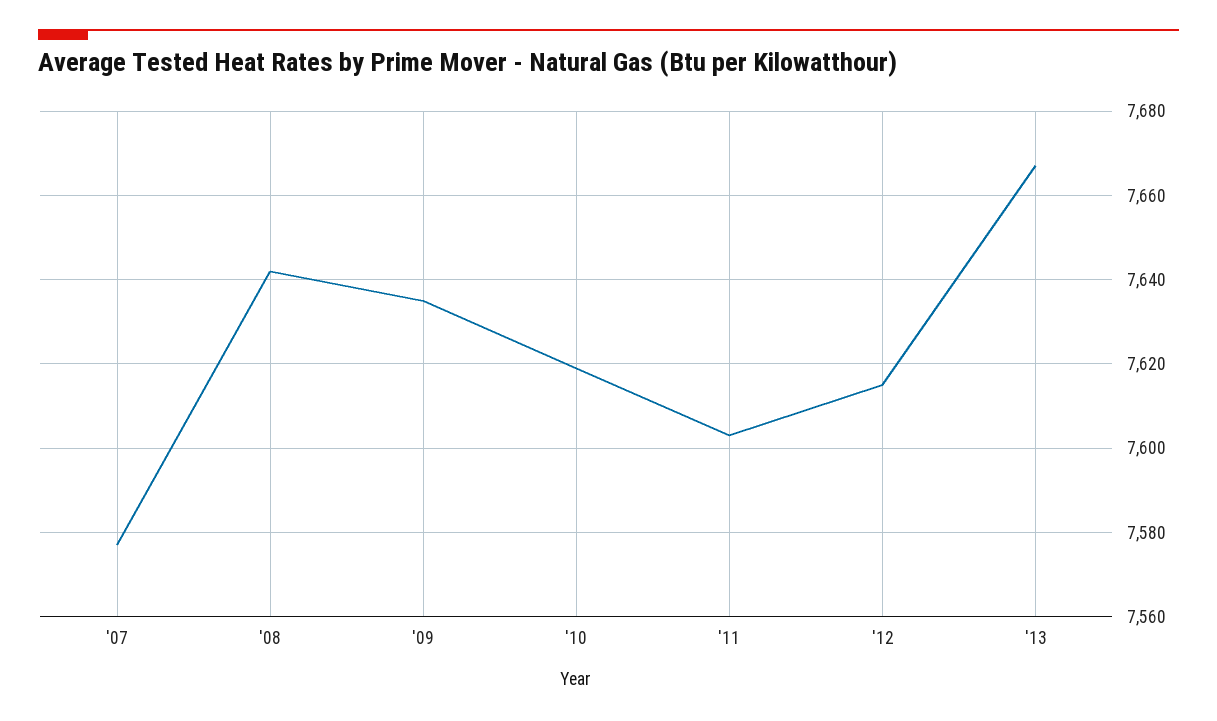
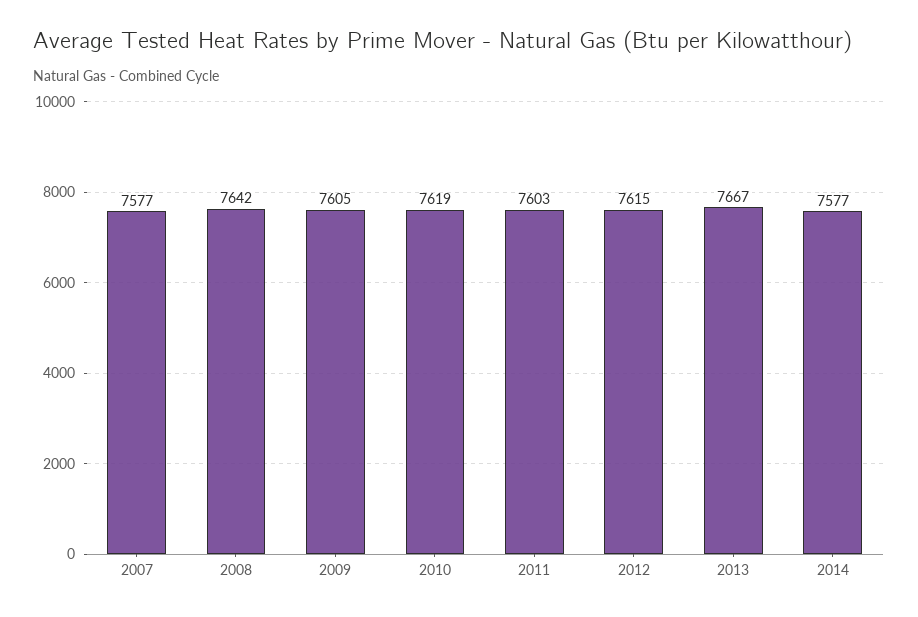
'09: 7635 -> 7605
2014: none -> 7577

